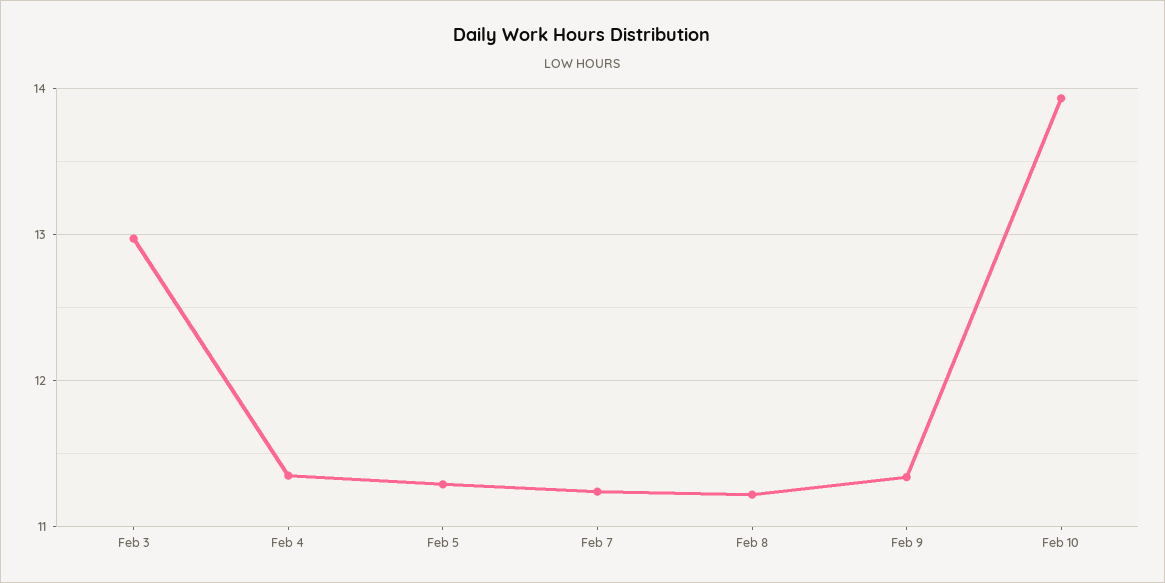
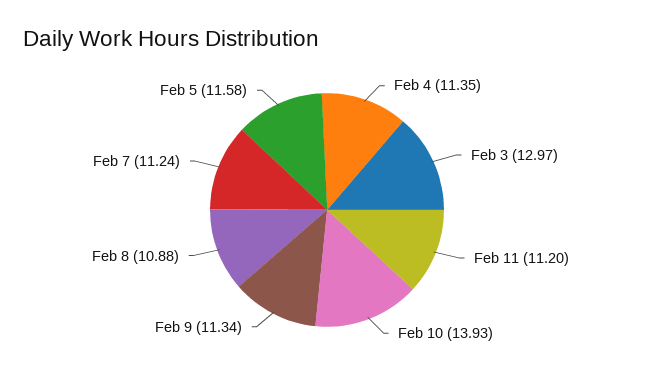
Feb 5: 11.3 -> 11.58
Feb 8: 11.2 -> 10.88
Feb 11: none -> 11.2

